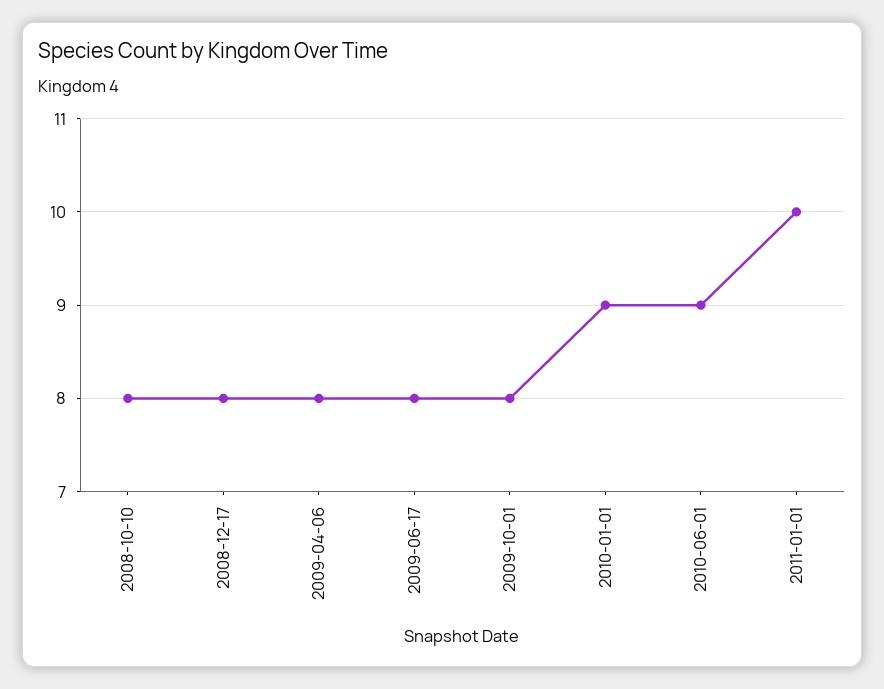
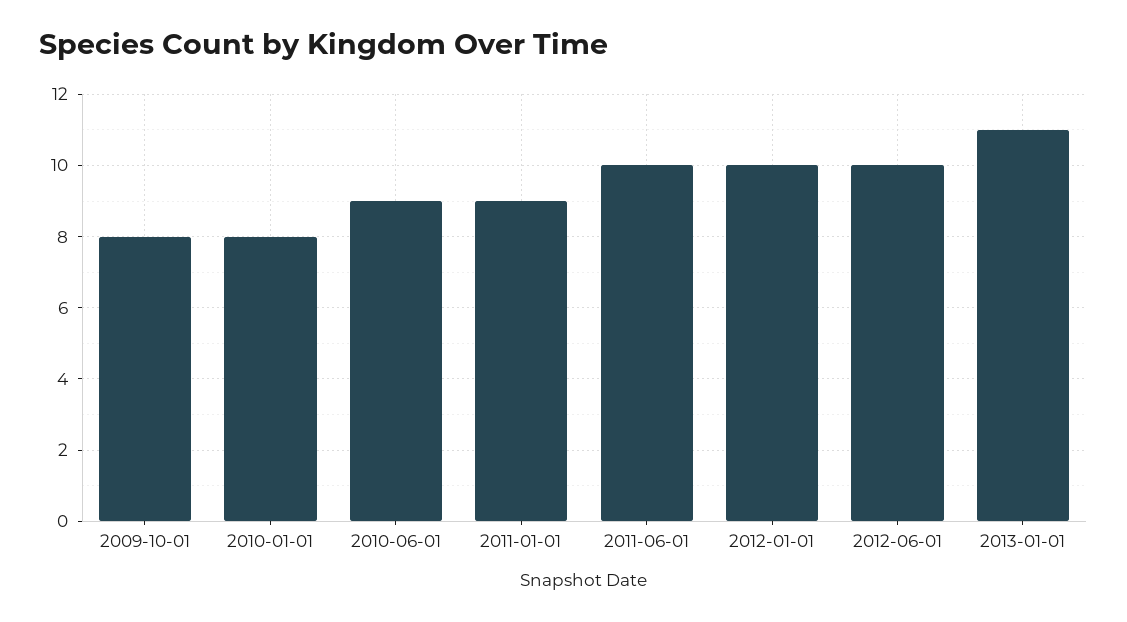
2008-10-10: 8 -> none
2008-12-17: 8 -> none
2009-04-06: 8 -> none
2009-06-17: 8 -> none
2010-01-01: 9 -> 8
2011-01-01: 10 -> 9
2011-06-01: none -> 10
2012-01-01: none -> 10
2012-06-01: none -> 10
2013-01-01: none -> 11

